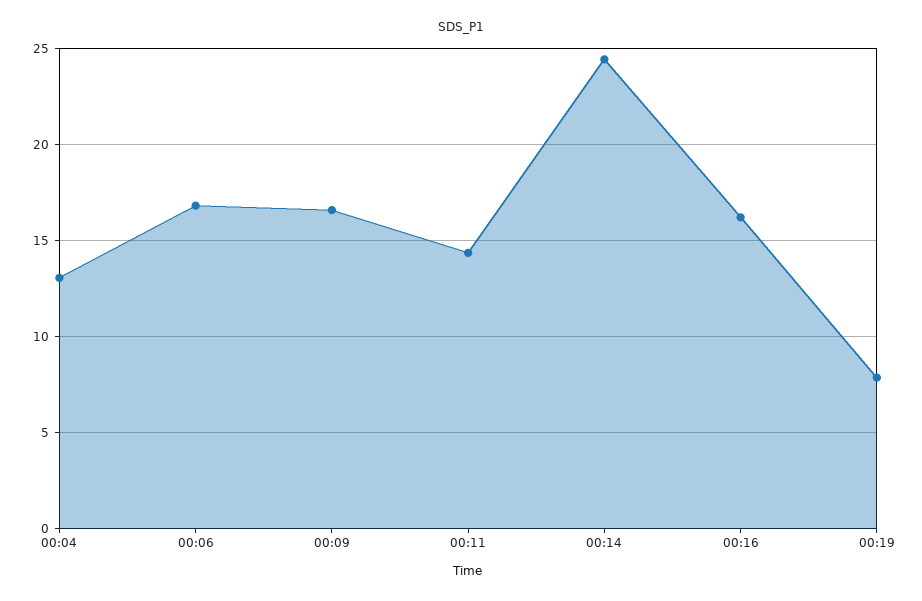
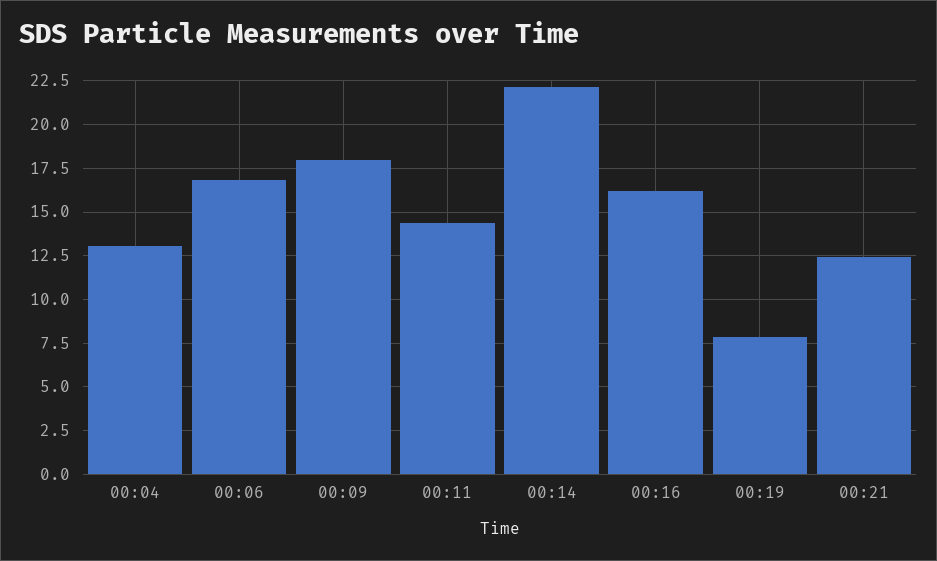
00:09: 16.5 -> 18
00:14: 24.5 -> 22
00:21: none -> 12.5

